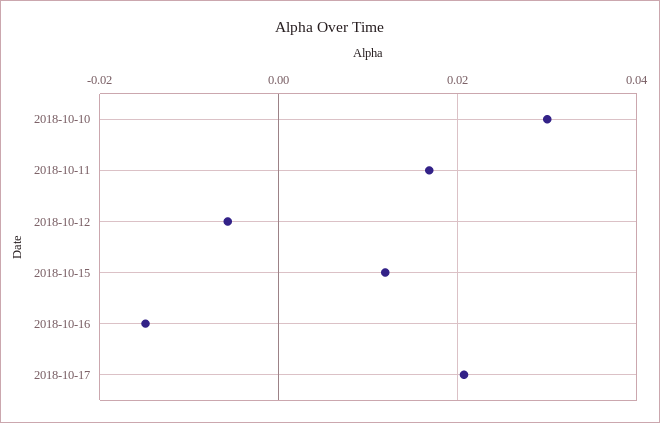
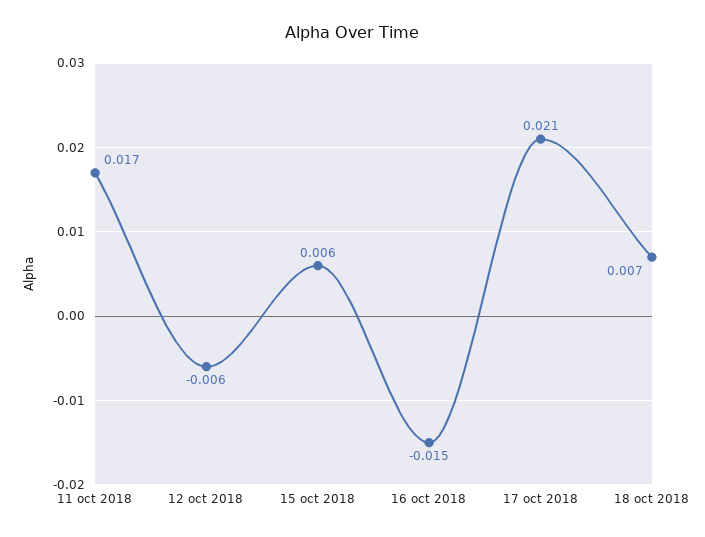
2018-10-10: 0.03 -> none
2018-10-15: 0.012 -> 0.006
18 oct 2018: none -> 0.007

